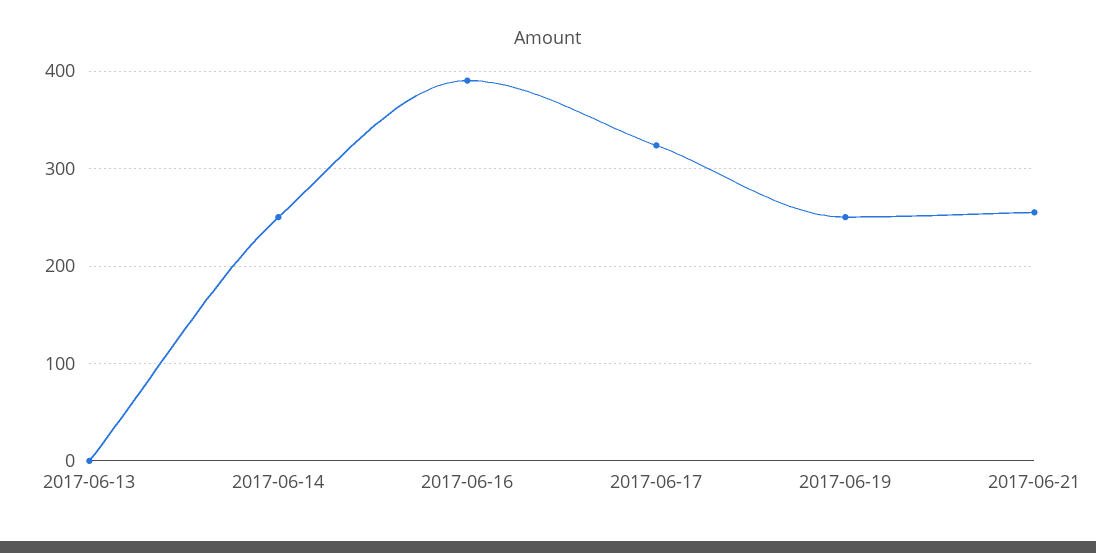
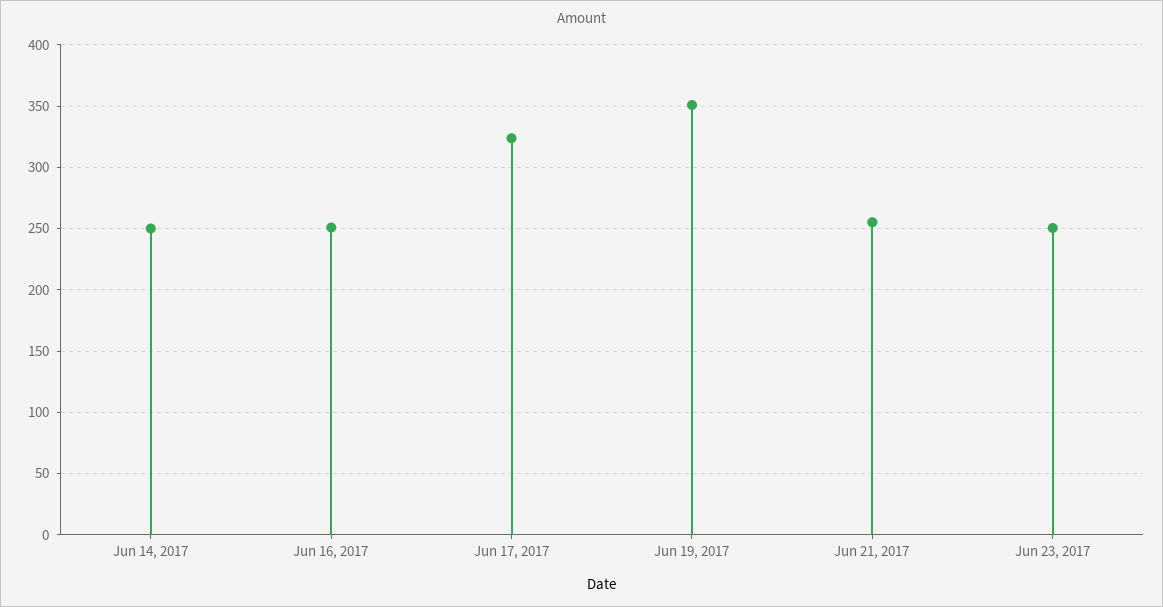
2017-06-13: 0 -> none
2017-06-16: 390 -> 250
2017-06-19: 250 -> 350
Jun 23, 2017: none -> 250

